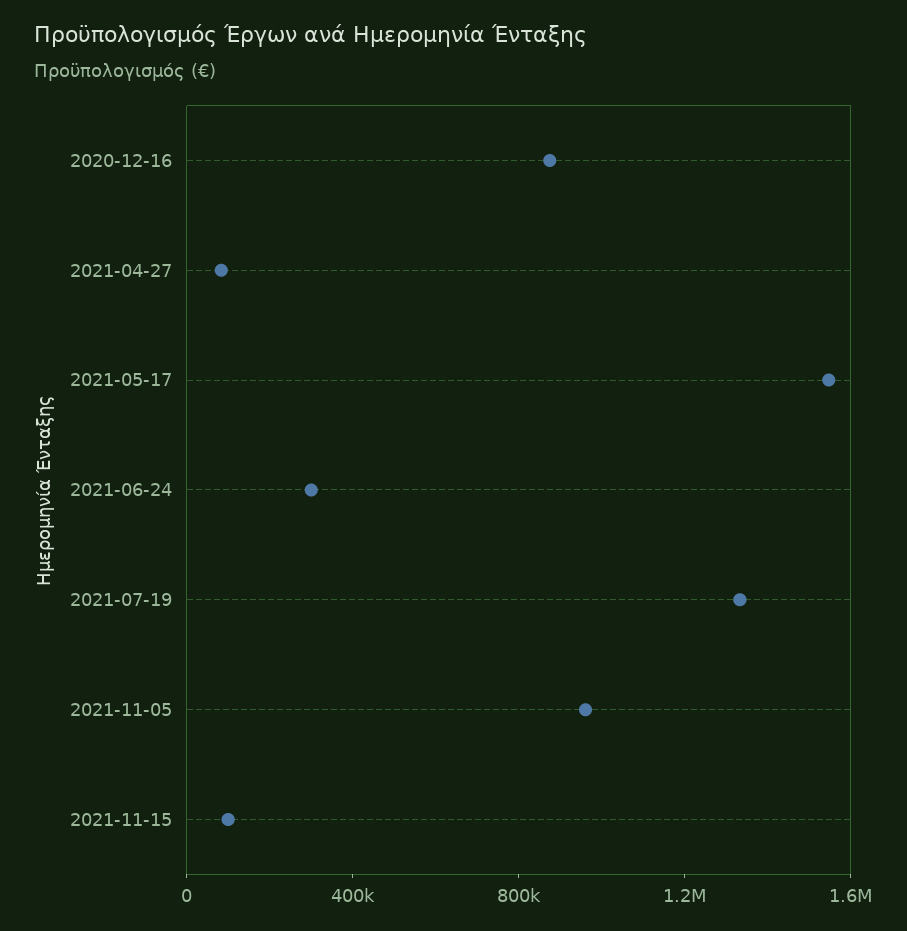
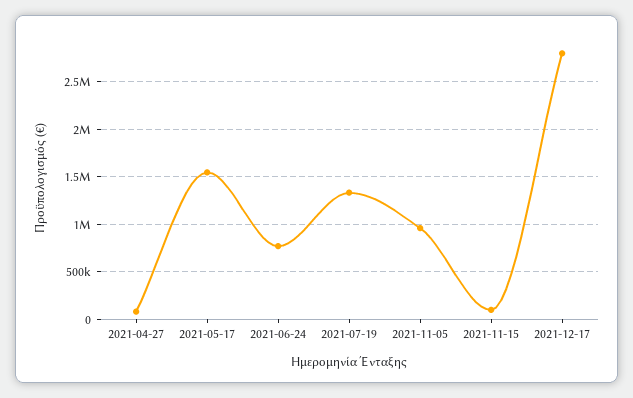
2020-12-16: 900000 -> none
2021-06-24: 300000 -> 800000
2021-12-17: none -> 2800000

